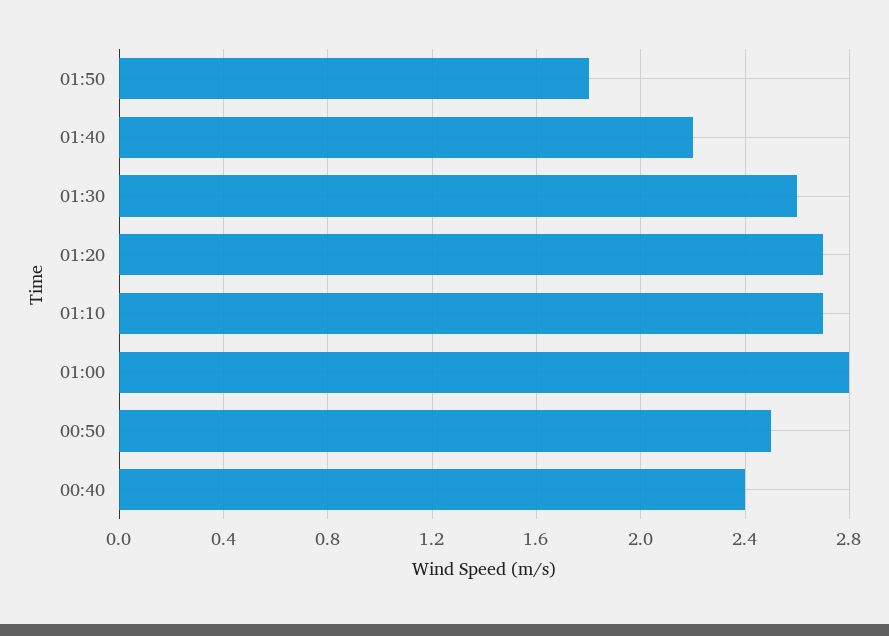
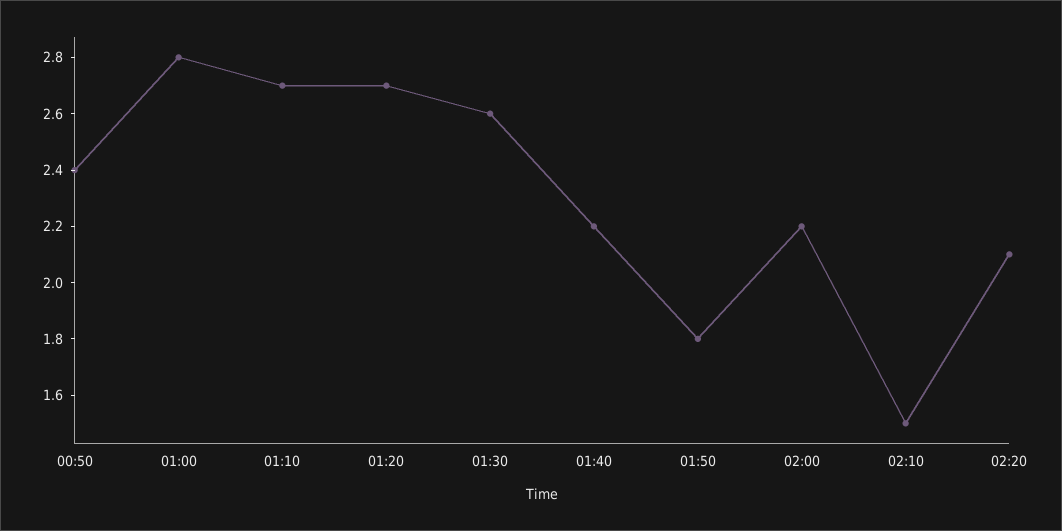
00:50: 2.5 -> 2.4
00:40: 2.4 -> none
02:00: none -> 2.2
02:10: none -> 1.5
02:20: none -> 2.1

